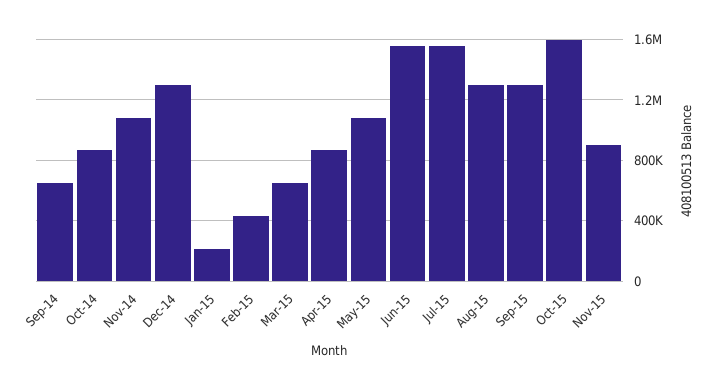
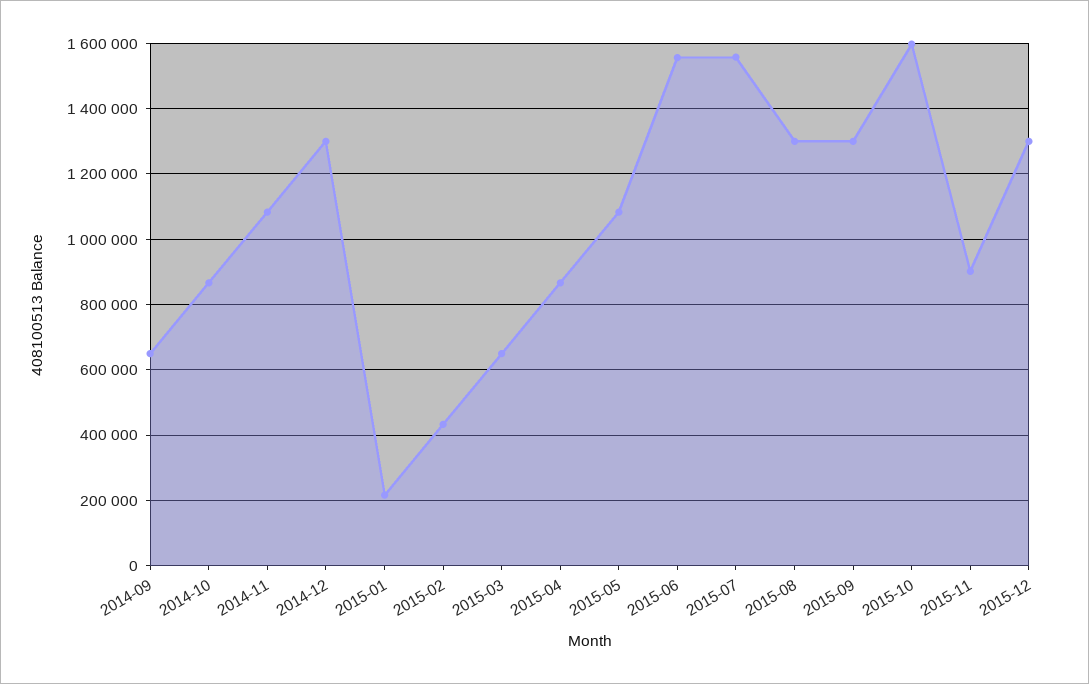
2015-12: none -> 1300000

